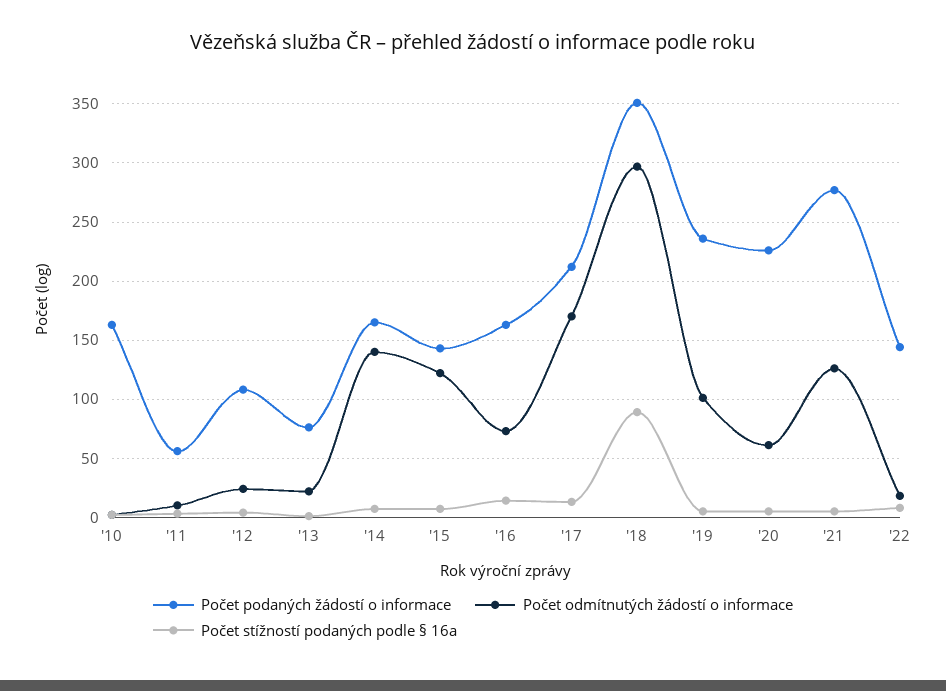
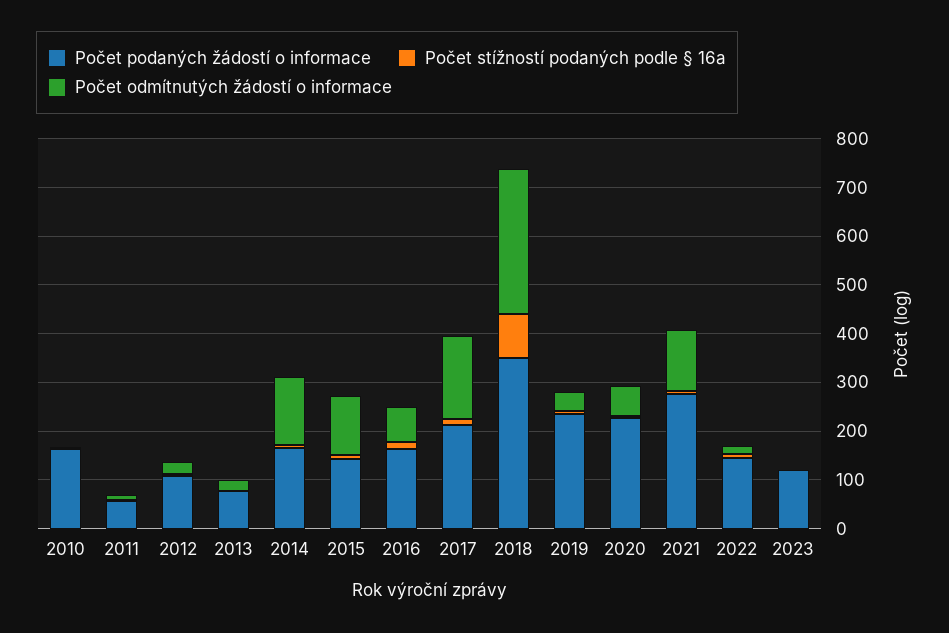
Počet odmítnutých žádostí o informace, '19: 100 -> 40
Počet podaných žádostí o informace, 2023: none -> 120
Počet stížností podaných podle § 16a, 2023: none -> 0
Počet odmítnutých žádostí o informace, 2023: none -> 0

